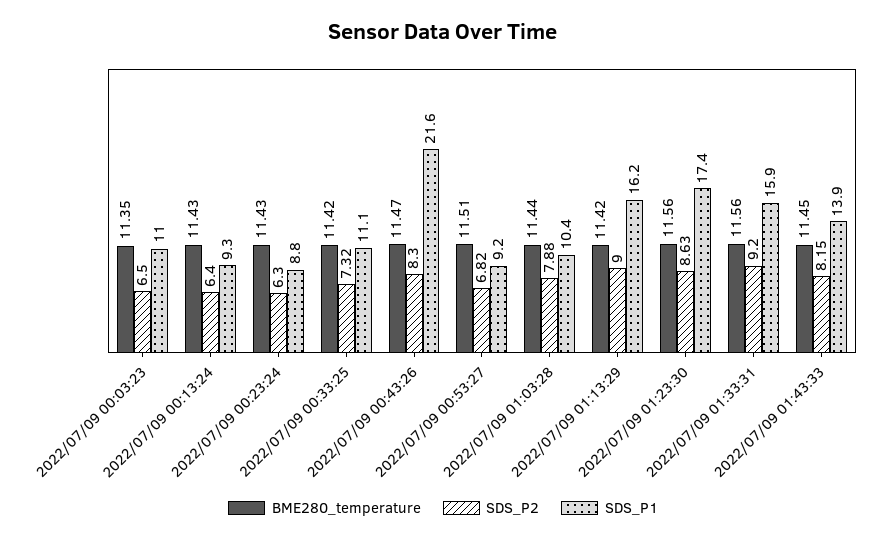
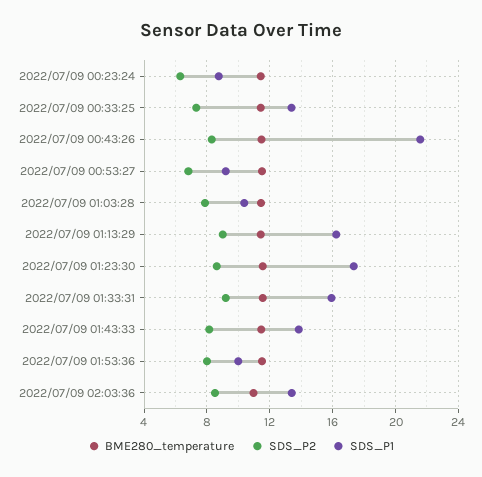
BME280_temperature, 2022/07/09 00:03:23: 11.35 -> none
SDS_P2, 2022/07/09 00:03:23: 6.5 -> none
SDS_P1, 2022/07/09 00:03:23: 11 -> none
BME280_temperature, 2022/07/09 00:13:24: 11.43 -> none
SDS_P2, 2022/07/09 00:13:24: 6.4 -> none
SDS_P1, 2022/07/09 00:13:24: 9.3 -> none
SDS_P1, 2022/07/09 00:33:25: 11.1 -> 13.5
BME280_temperature, 2022/07/09 01:53:36: none -> 11.5
SDS_P2, 2022/07/09 01:53:36: none -> 8
SDS_P1, 2022/07/09 01:53:36: none -> 10
BME280_temperature, 2022/07/09 02:03:36: none -> 11
SDS_P2, 2022/07/09 02:03:36: none -> 8.5
SDS_P1, 2022/07/09 02:03:36: none -> 13.5

